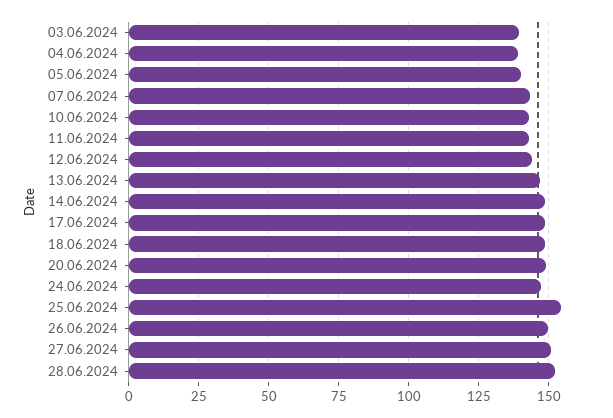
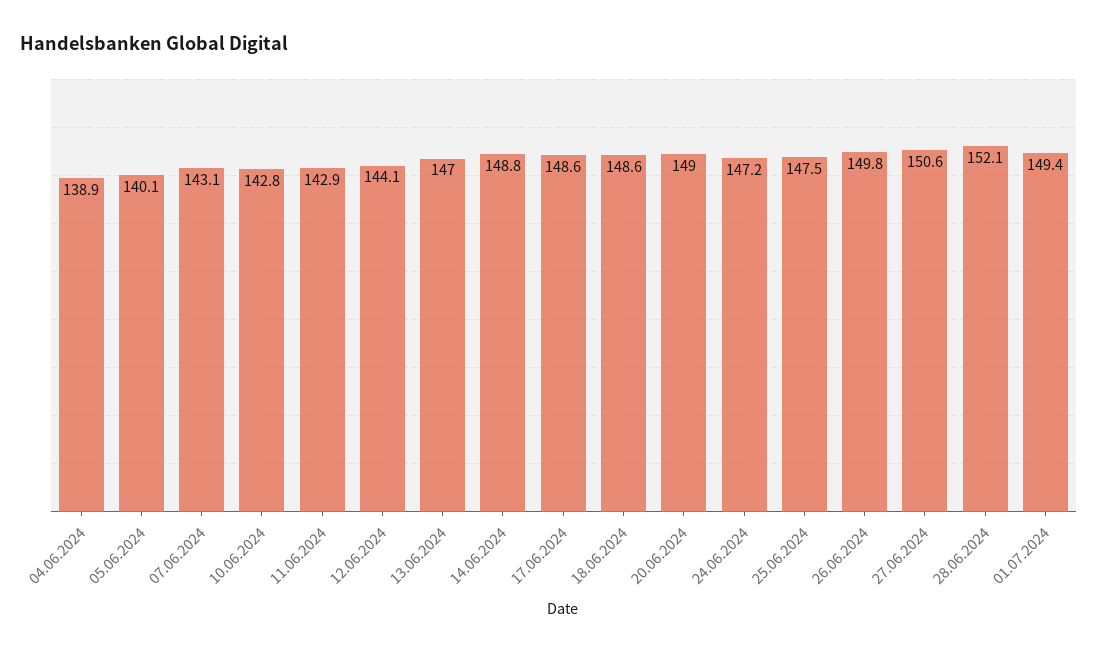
03.06.2024: 140 -> none
25.06.2024: 155 -> 147.5
01.07.2024: none -> 149.4

